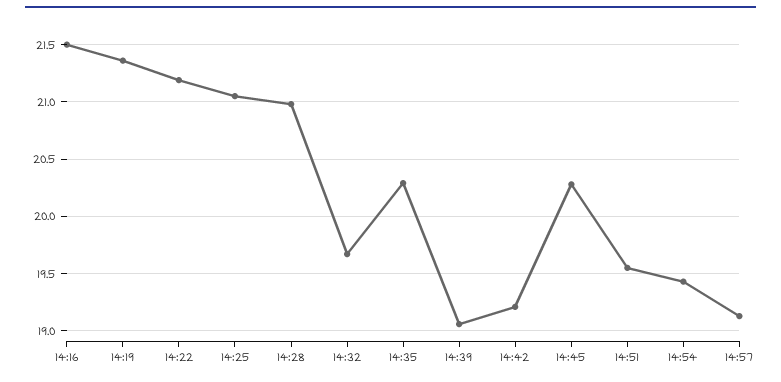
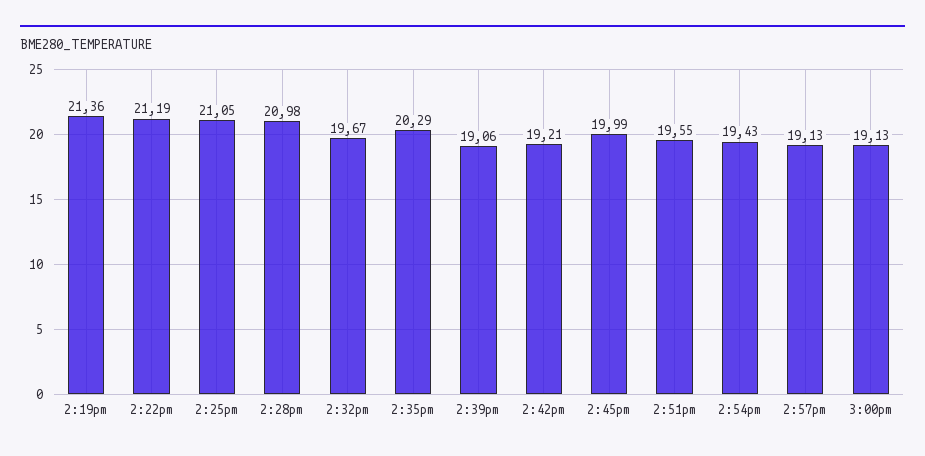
14:16: 21.5 -> none
14:45: 20.3 -> 19.99
3:00pm: none -> 19.13

